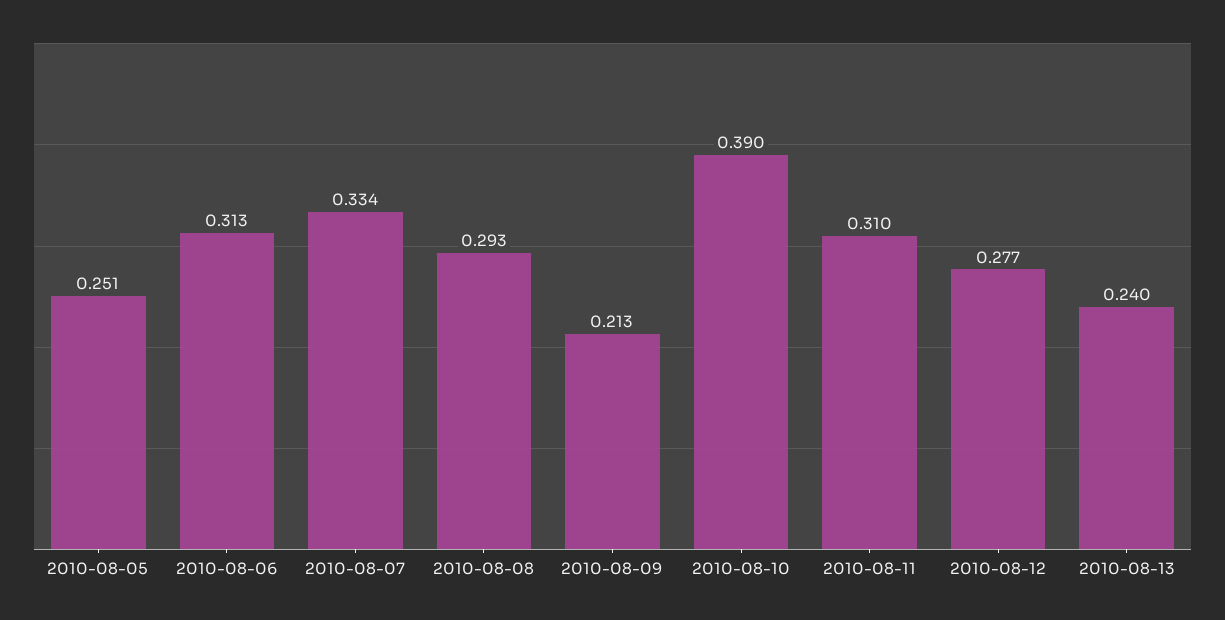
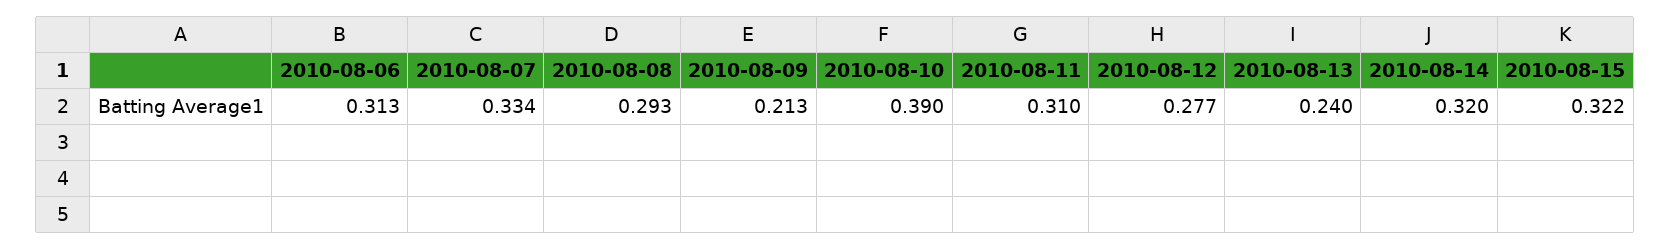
2010-08-05: 0.251 -> none
2010-08-14: none -> 0.32
2010-08-15: none -> 0.322

